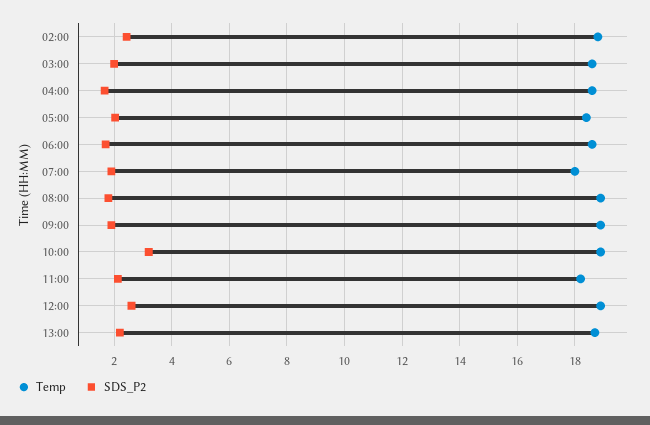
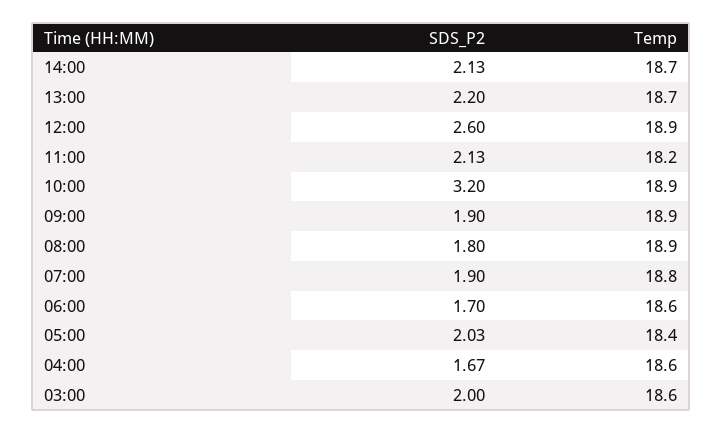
Temp, 02:00: 18.75 -> none
SDS_P2, 02:00: 2.5 -> none
Temp, 07:00: 18 -> 18.8
SDS_P2, 14:00: none -> 2.13
Temp, 14:00: none -> 18.7

